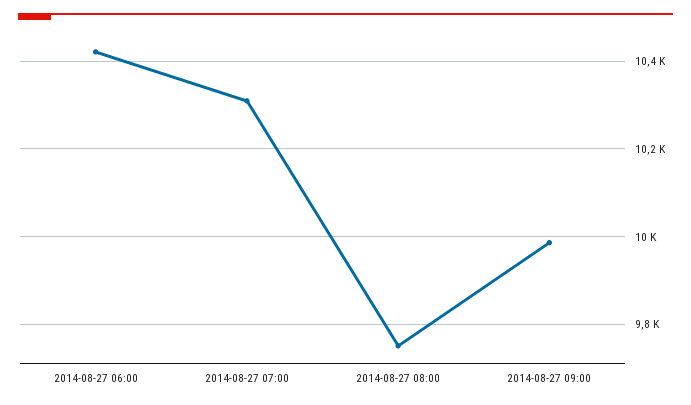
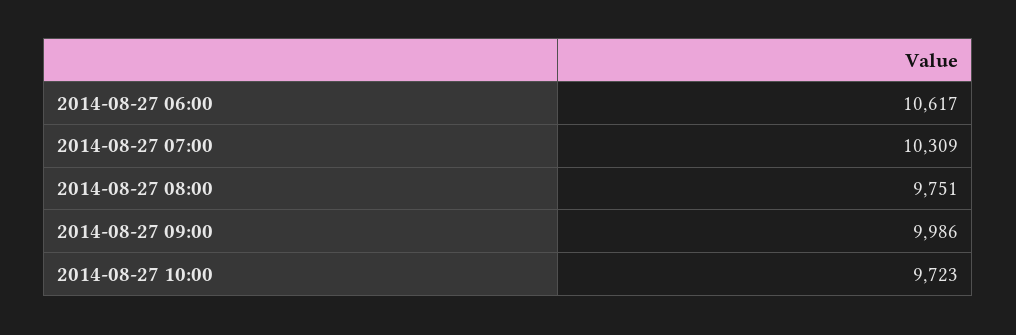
2014-08-27 06:00: 10420 -> 10617
2014-08-27 10:00: none -> 9723

